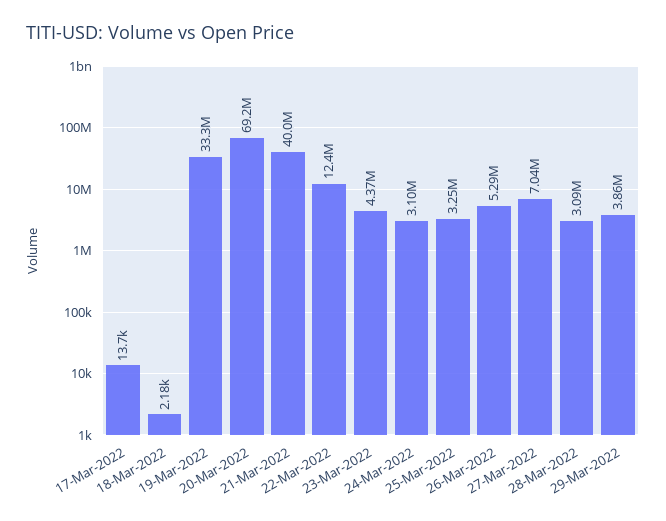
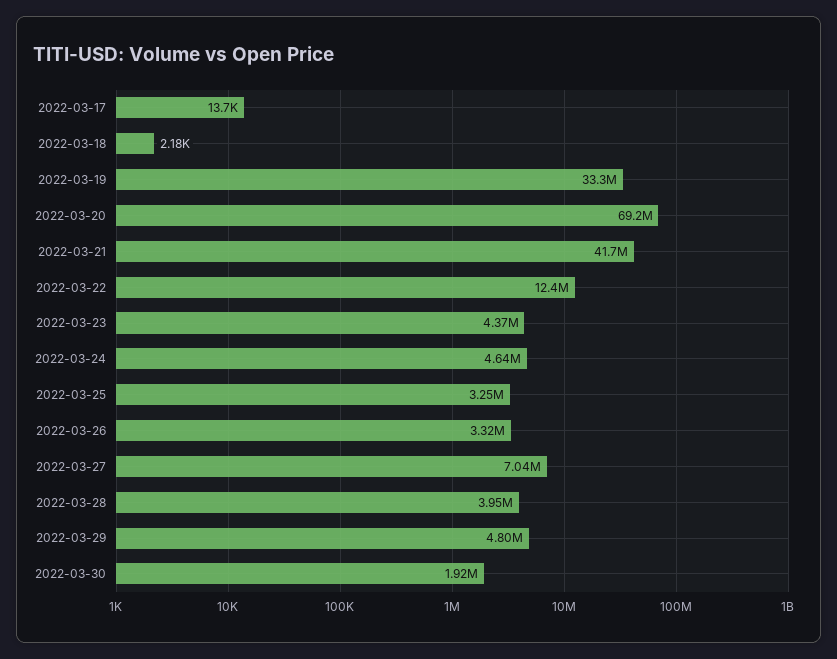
21-Mar-2022: 40000000 -> 41700000
24-Mar-2022: 3100000 -> 4640000
26-Mar-2022: 5290000 -> 3320000
28-Mar-2022: 3090000 -> 3950000
29-Mar-2022: 3860000 -> 4800000
2022-03-30: none -> 1920000

